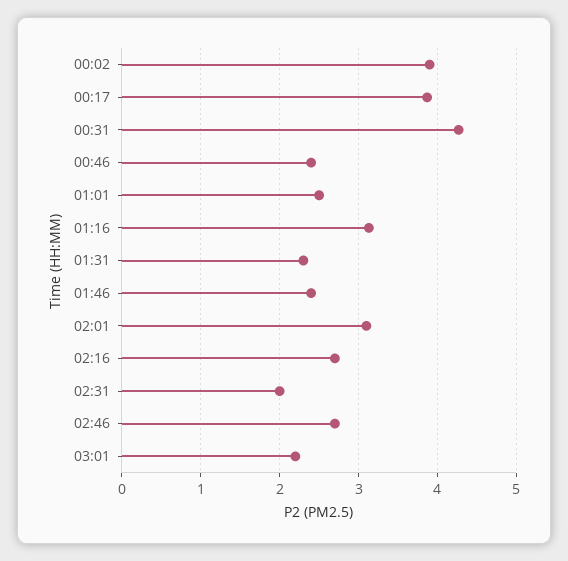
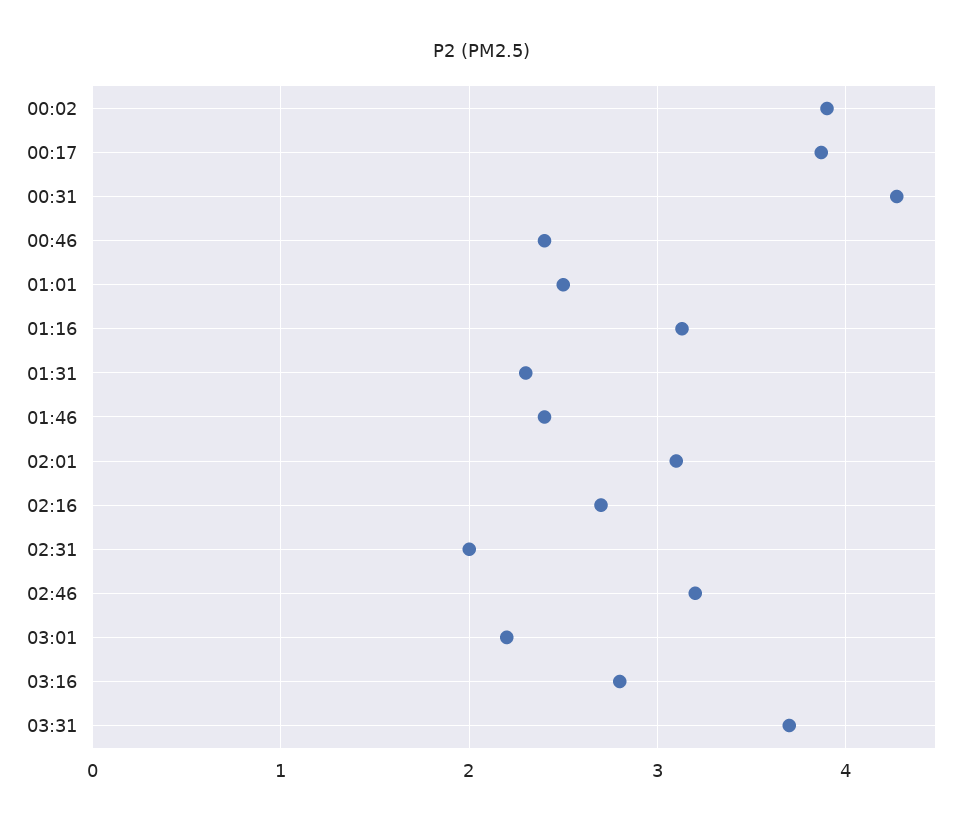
02:46: 2.7 -> 3.2
03:16: none -> 2.8
03:31: none -> 3.7

